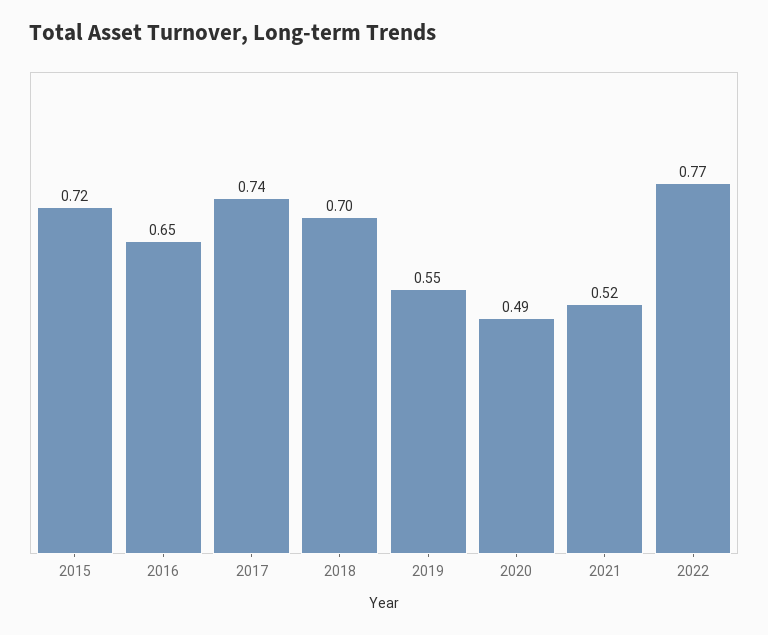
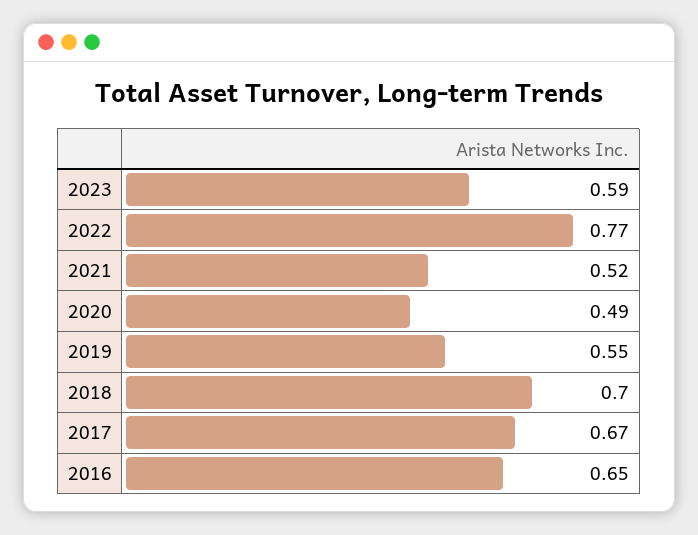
2015: 0.72 -> none
2017: 0.74 -> 0.67
2023: none -> 0.59

